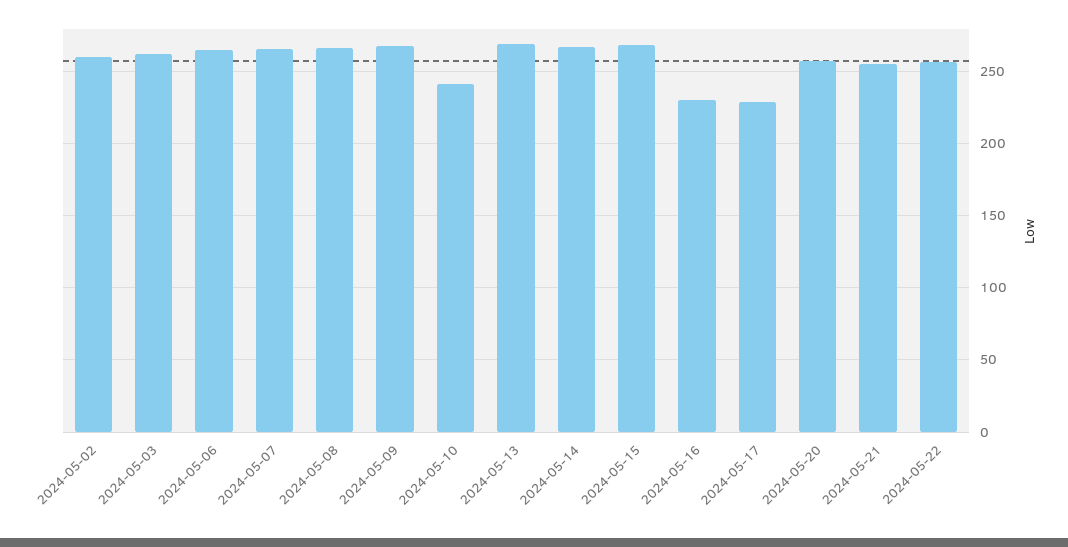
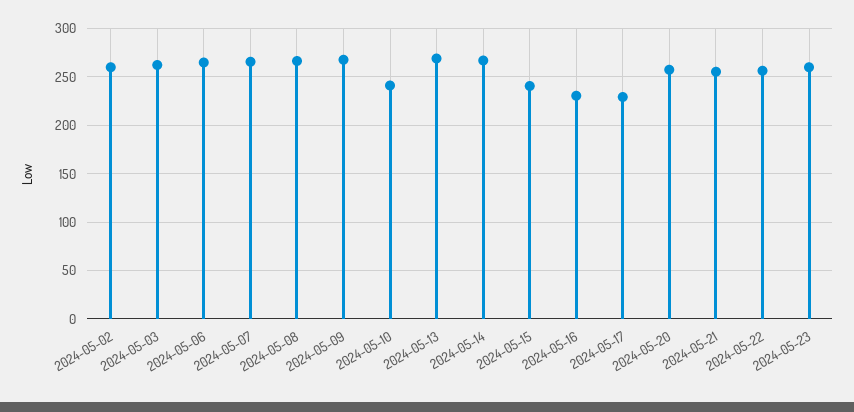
2024-05-15: 270 -> 240
2024-05-23: none -> 260

